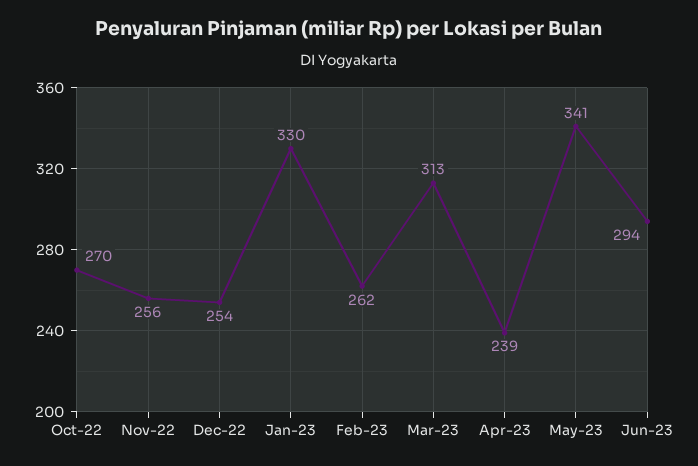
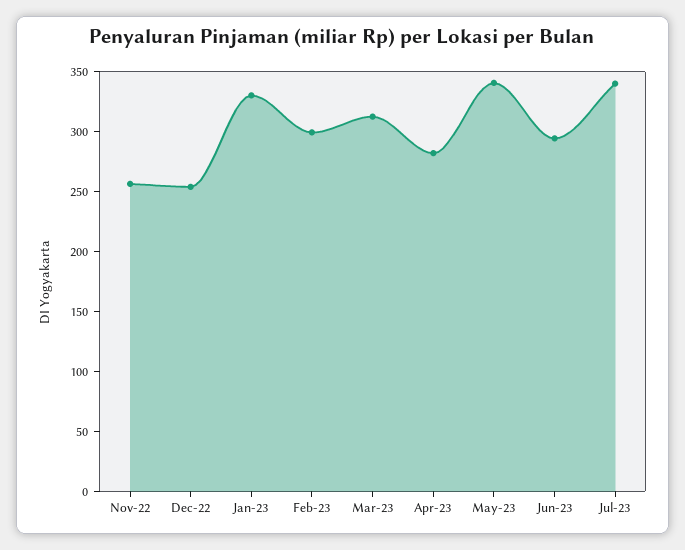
Oct-22: 270 -> none
Feb-23: 262 -> 300
Apr-23: 239 -> 280
Jul-23: none -> 340

